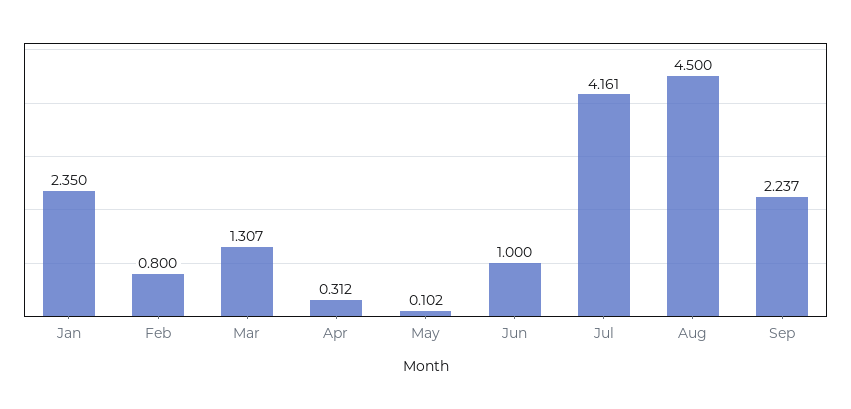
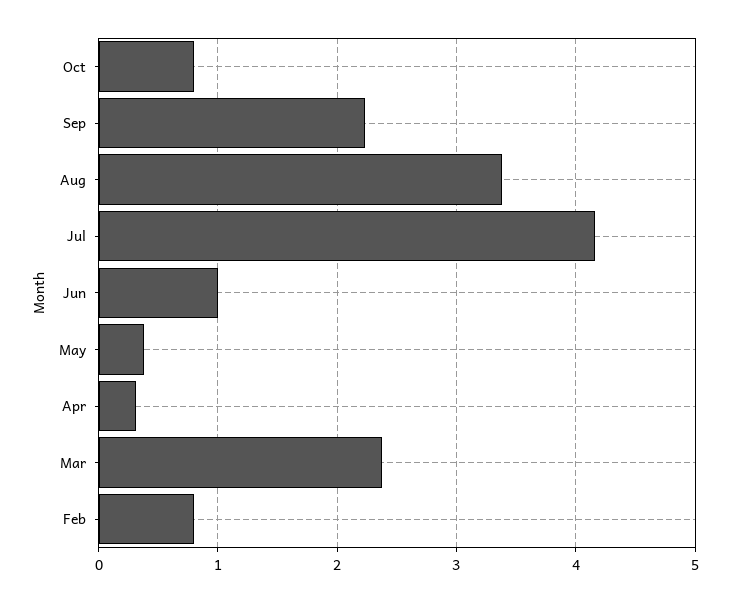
Jan: 2.35 -> none
Mar: 1.307 -> 2.4
May: 0.102 -> 0.4
Aug: 4.5 -> 3.4
Oct: none -> 0.8

